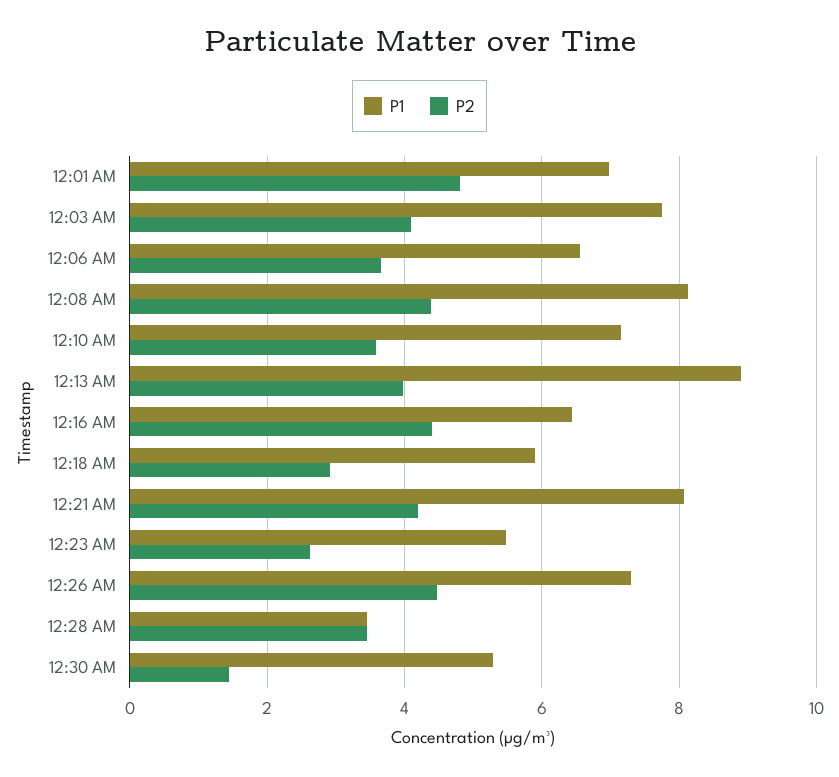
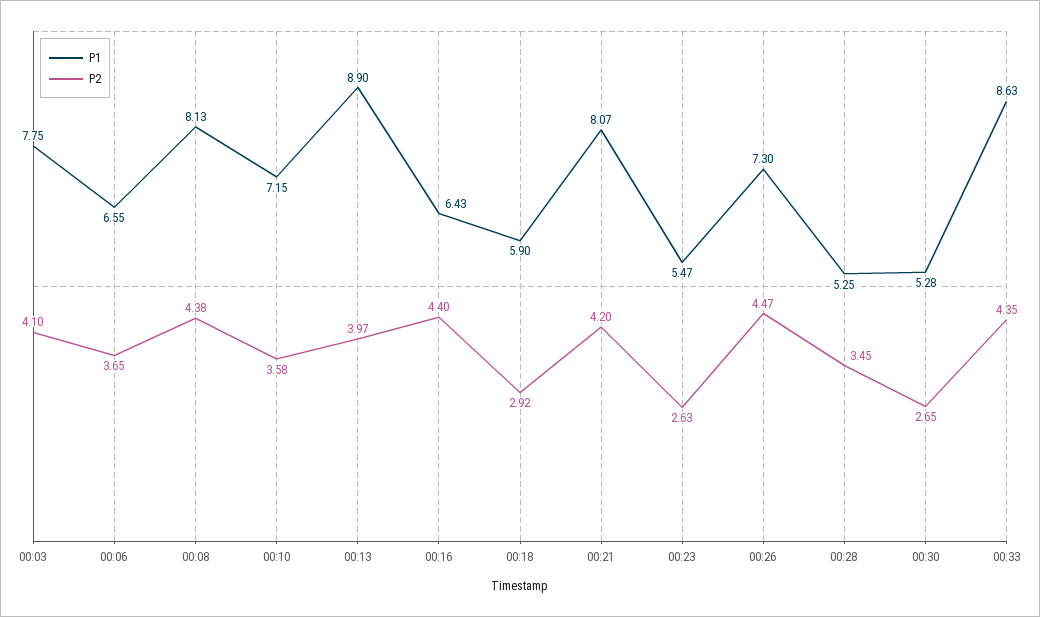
P1, 12:01 AM: 7 -> none
P2, 12:01 AM: 4.8 -> none
P1, 12:28 AM: 3.4 -> 5.25
P2, 12:30 AM: 1.4 -> 2.65
P1, 00:33: none -> 8.63
P2, 00:33: none -> 4.35

